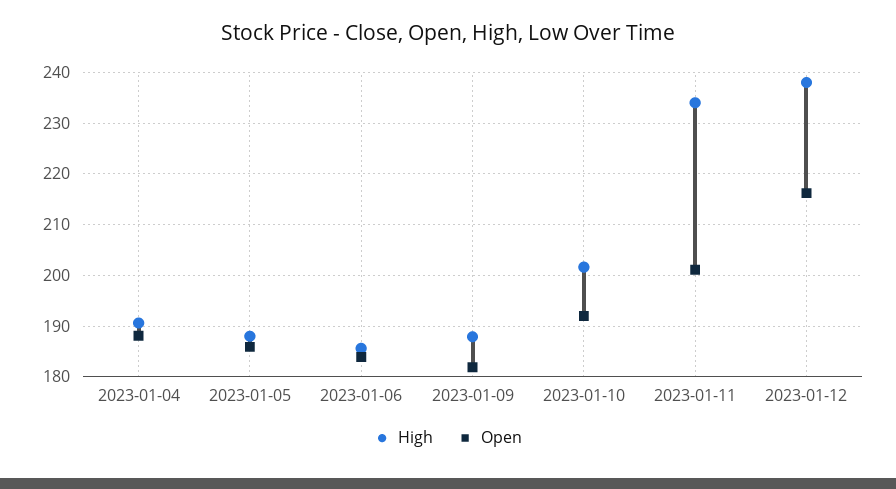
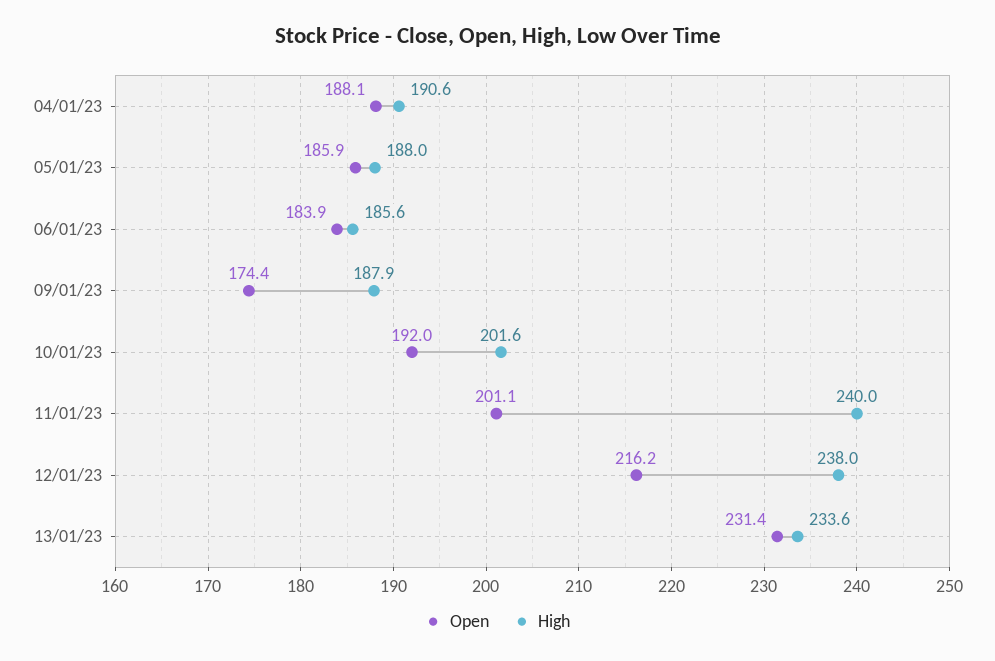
Open, 2023-01-09: 182 -> 174.4
High, 2023-01-11: 234 -> 240
Open, 13/01/23: none -> 231.4
High, 13/01/23: none -> 233.6

